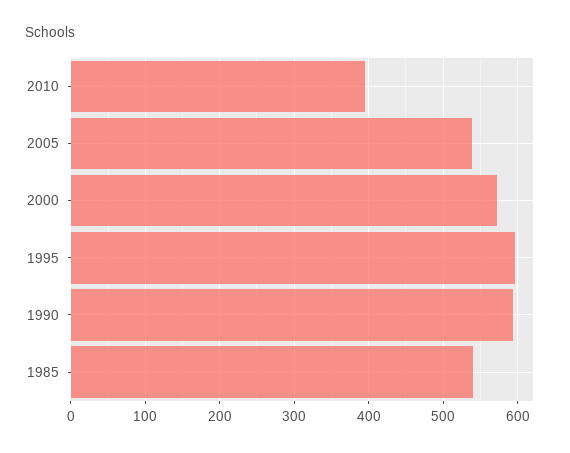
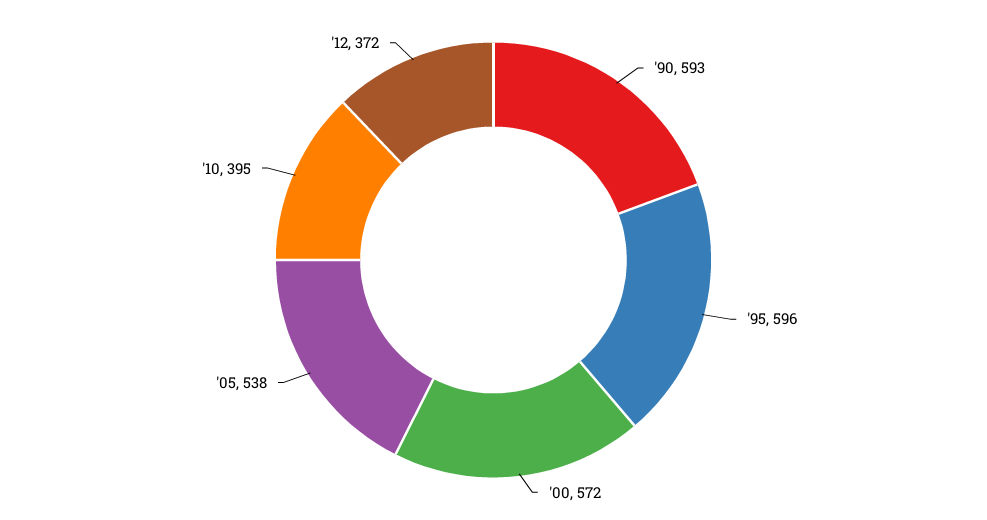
1985: 540 -> none
'12: none -> 372

